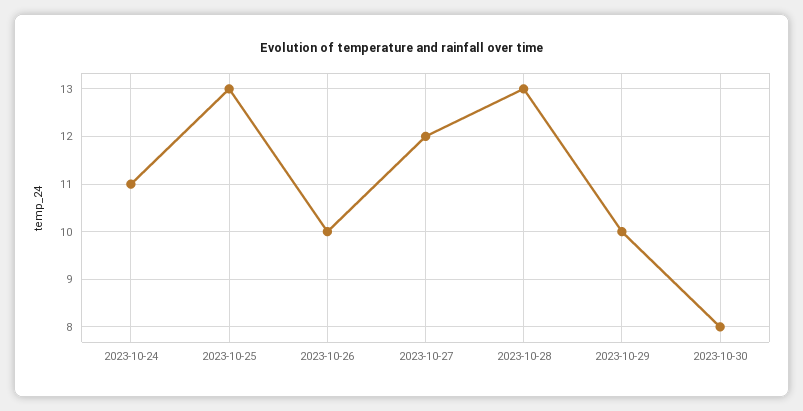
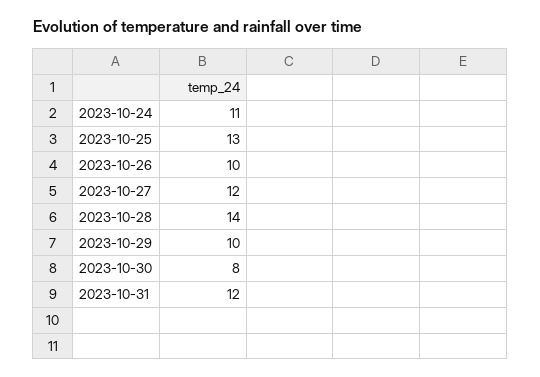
2023-10-28: 13 -> 14
2023-10-31: none -> 12

